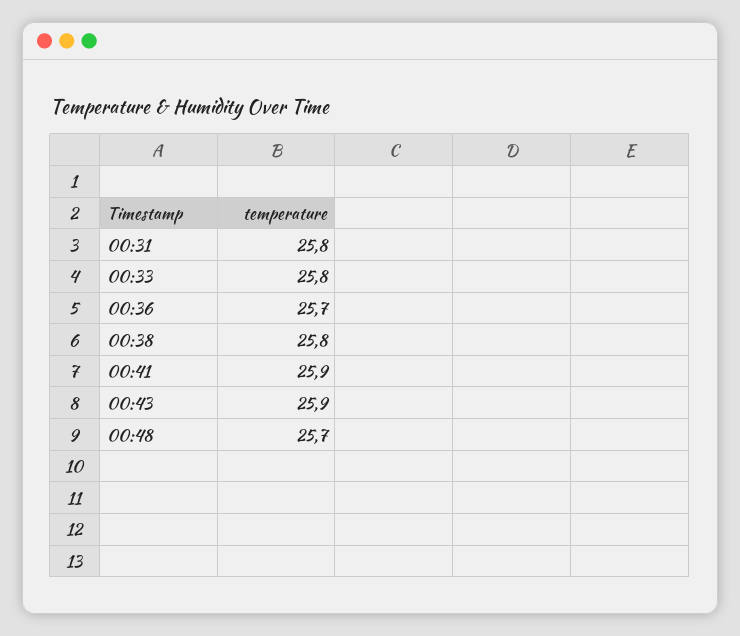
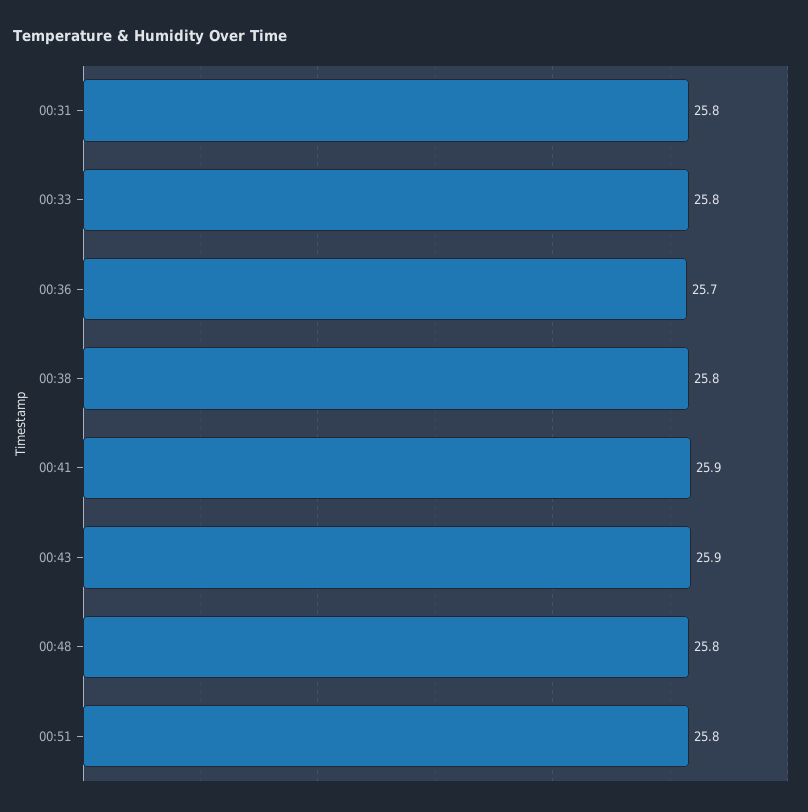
00:48: 25.7 -> 25.8
00:51: none -> 25.8

